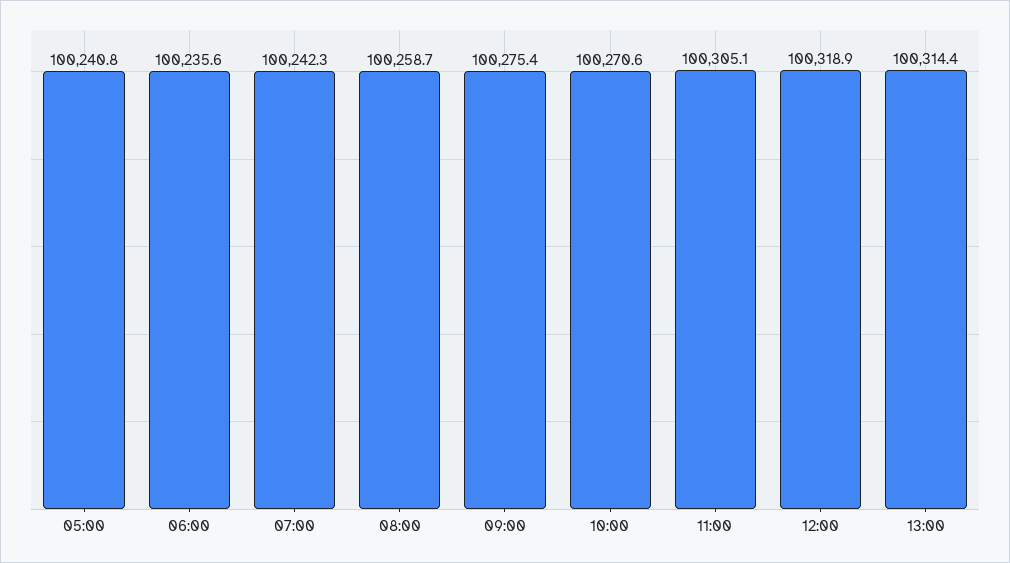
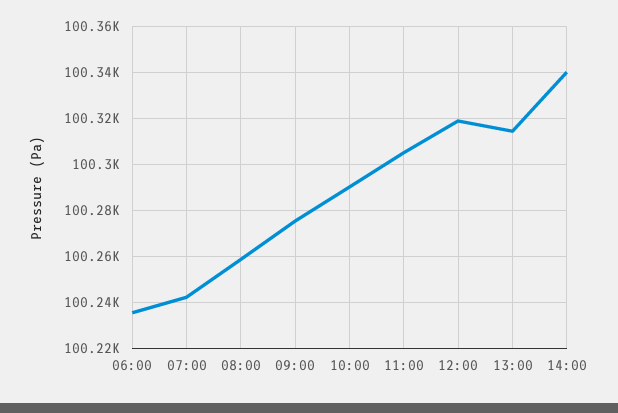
05:00: 100240.8 -> none
10:00: 100270.6 -> 100290
14:00: none -> 100340

